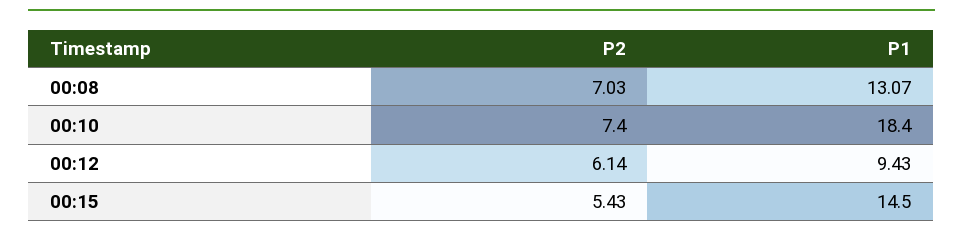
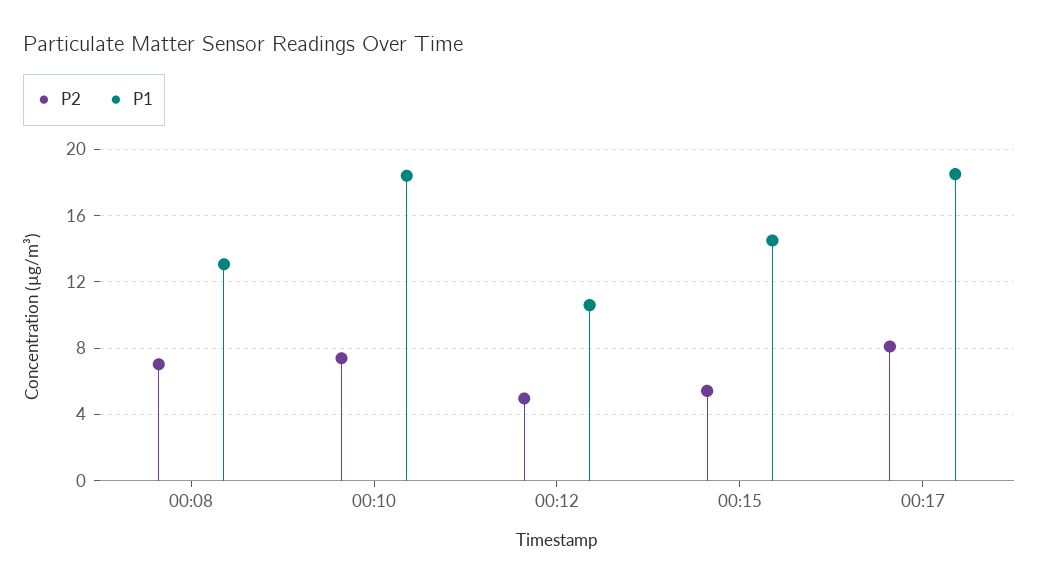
P2, 00:12: 6.14 -> 5
P1, 00:12: 9.43 -> 10.5
P2, 00:17: none -> 8
P1, 00:17: none -> 18.5

